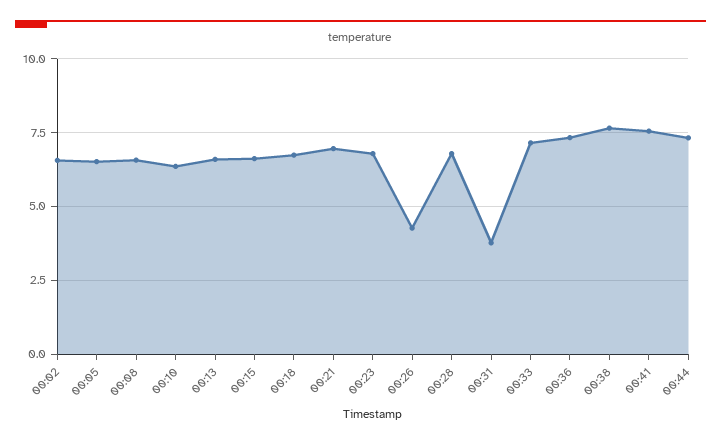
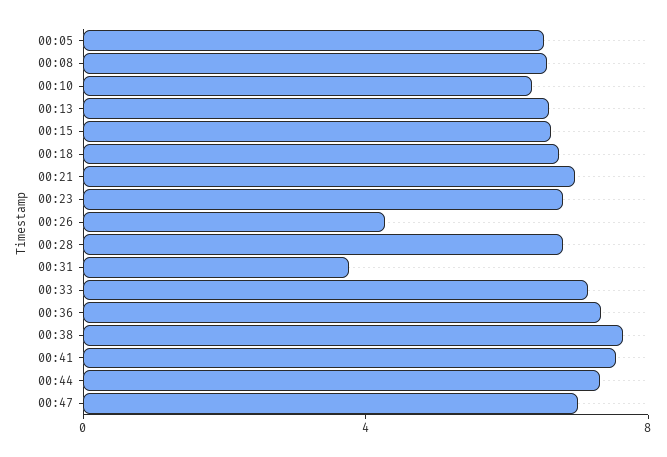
00:02: 6.5 -> none
00:47: none -> 7

